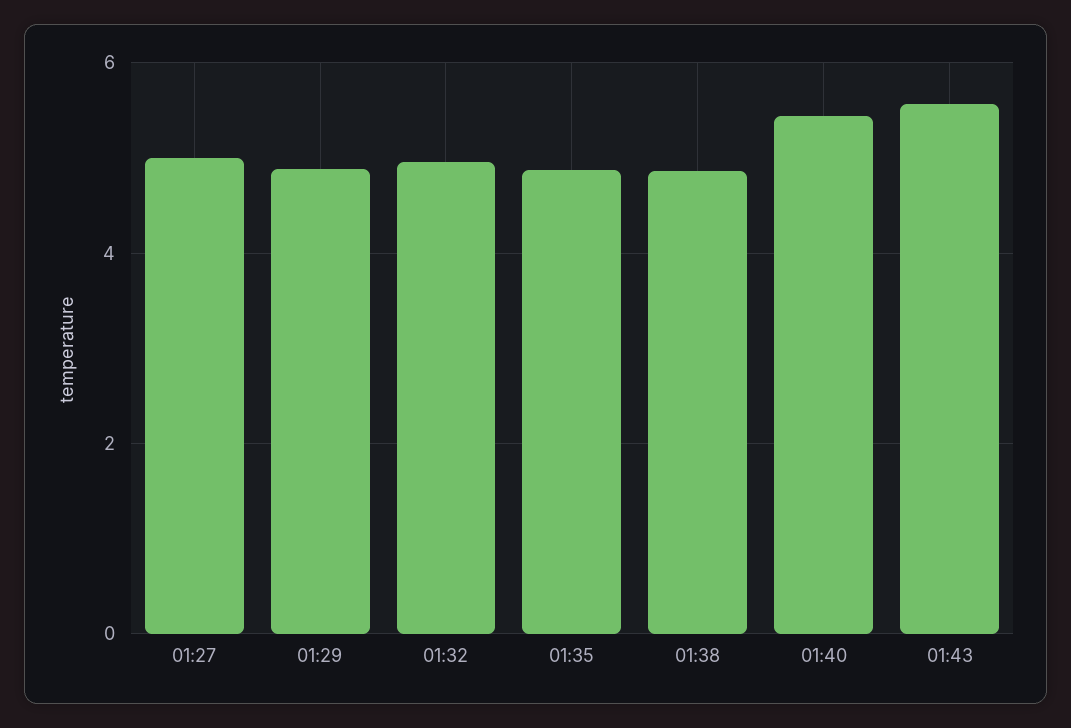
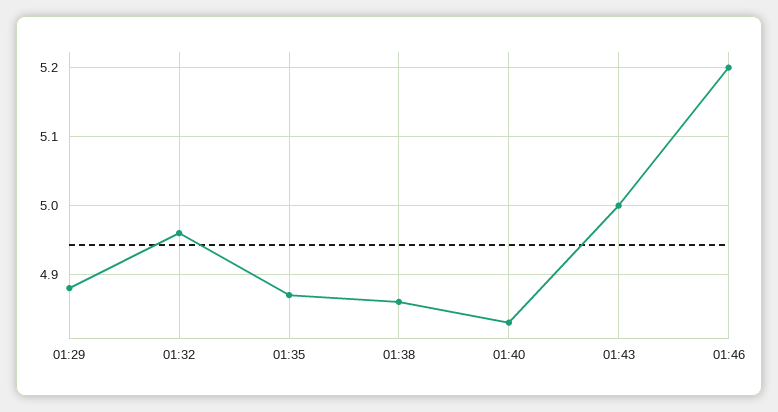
01:27: 5 -> none
01:40: 5.4 -> 4.83
01:43: 5.6 -> 5
01:46: none -> 5.2

